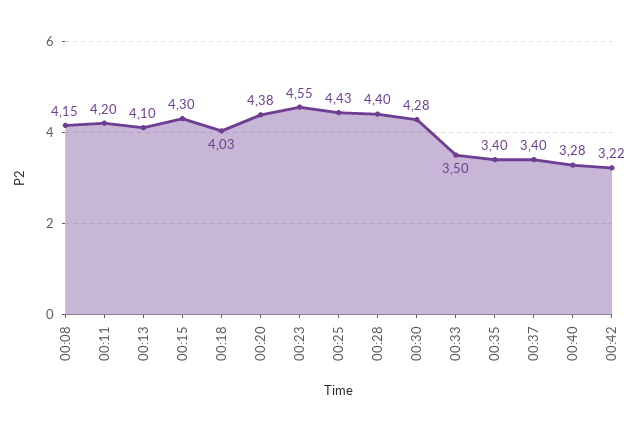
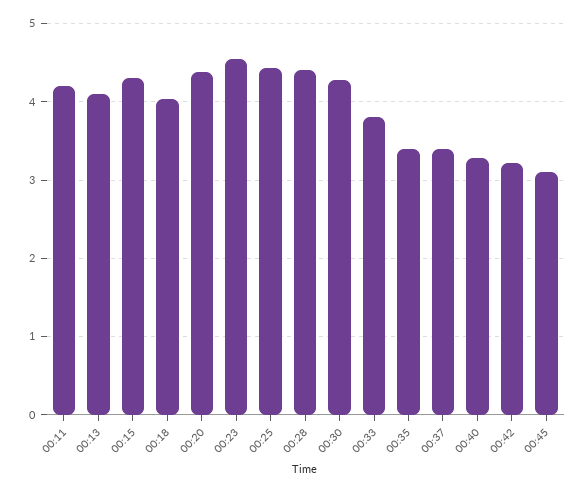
00:08: 4.15 -> none
00:33: 3.5 -> 3.8
00:45: none -> 3.1

